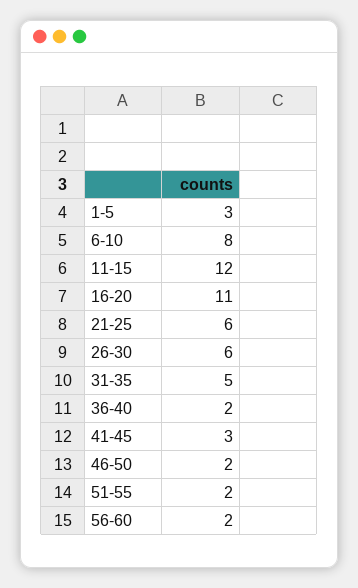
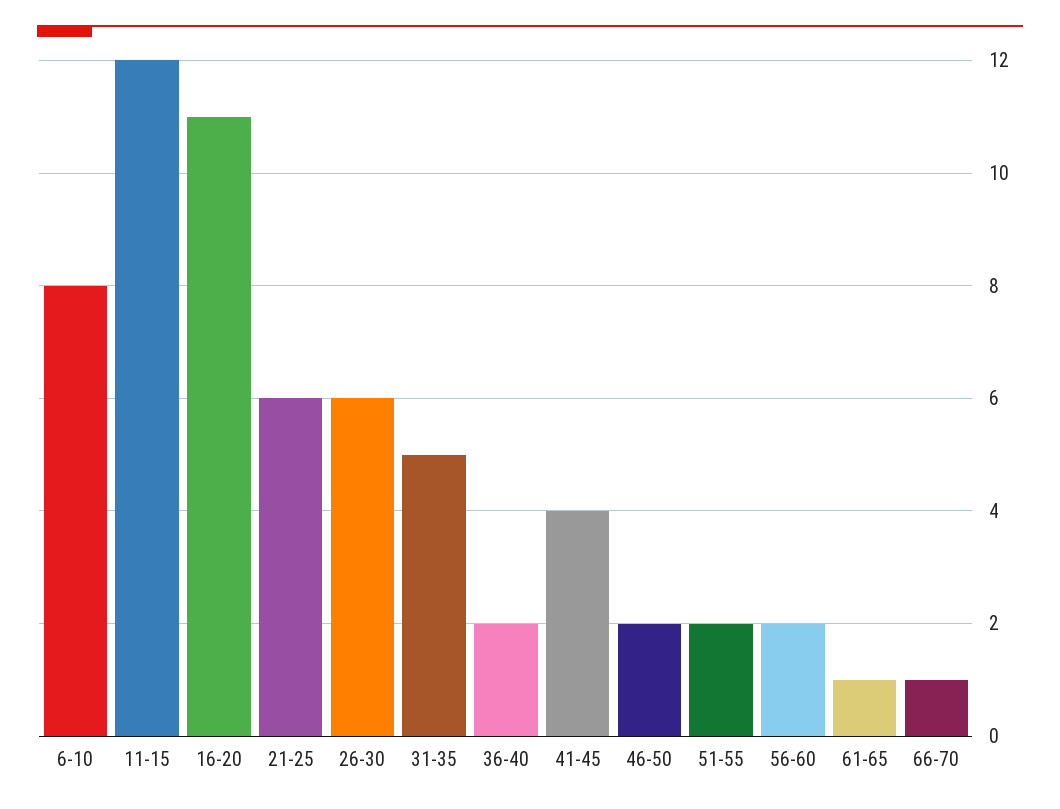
1-5: 3 -> none
41-45: 3 -> 4
61-65: none -> 1
66-70: none -> 1

